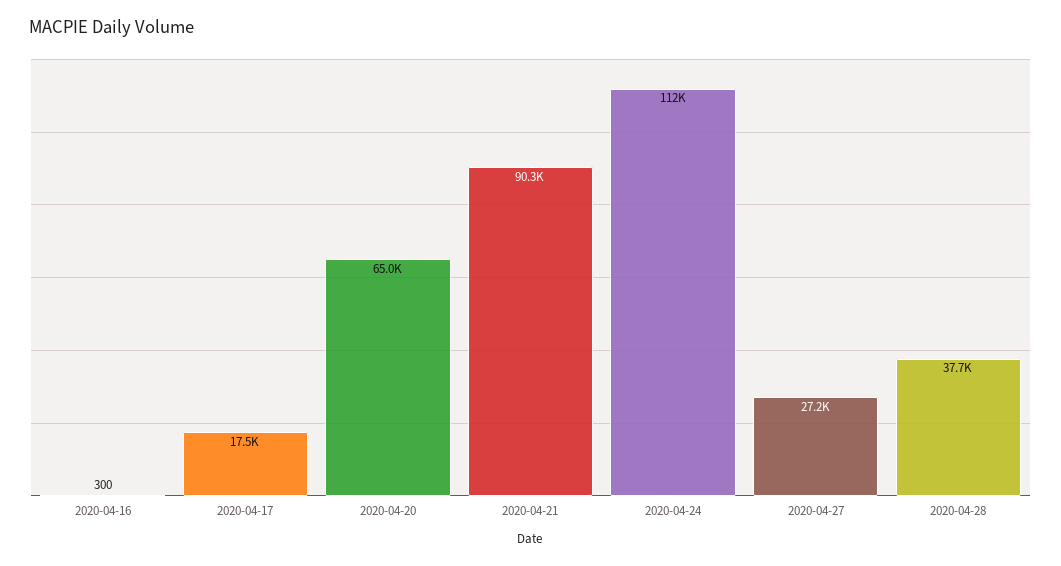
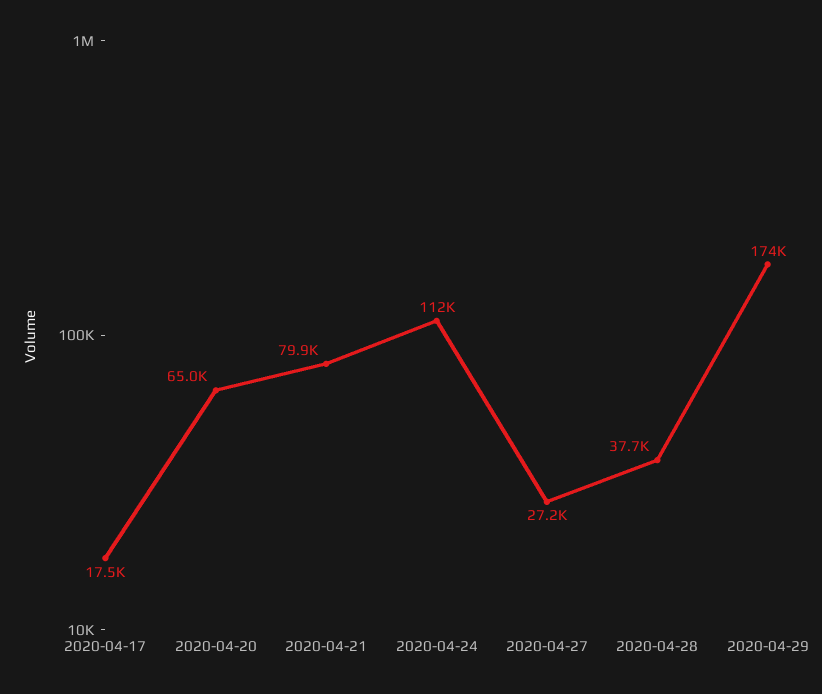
2020-04-16: 300 -> none
2020-04-21: 90300 -> 79900
2020-04-29: none -> 174000

